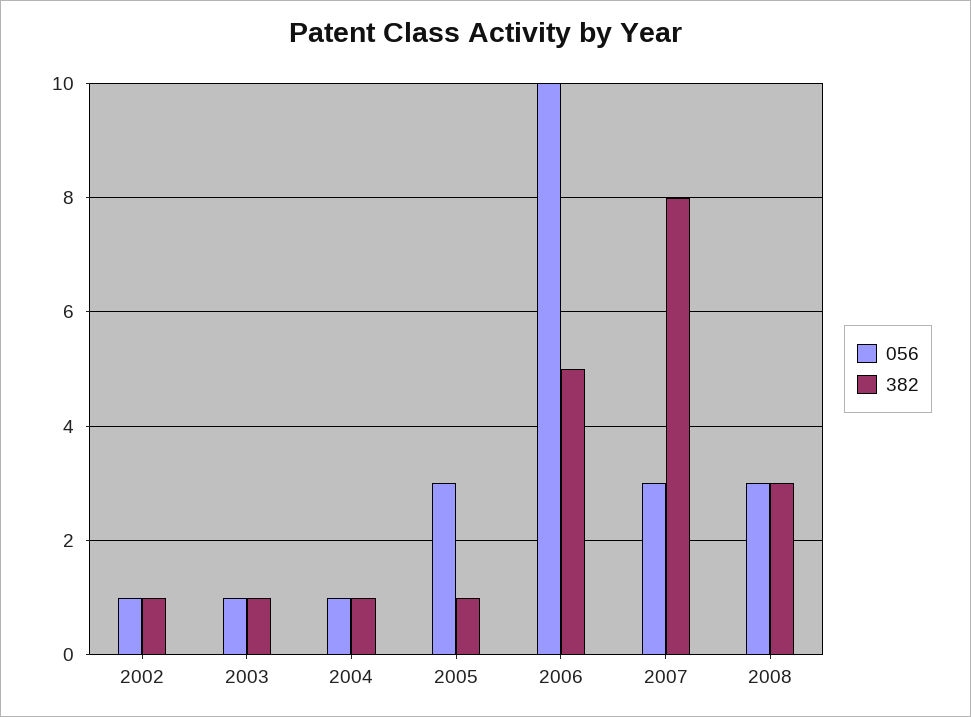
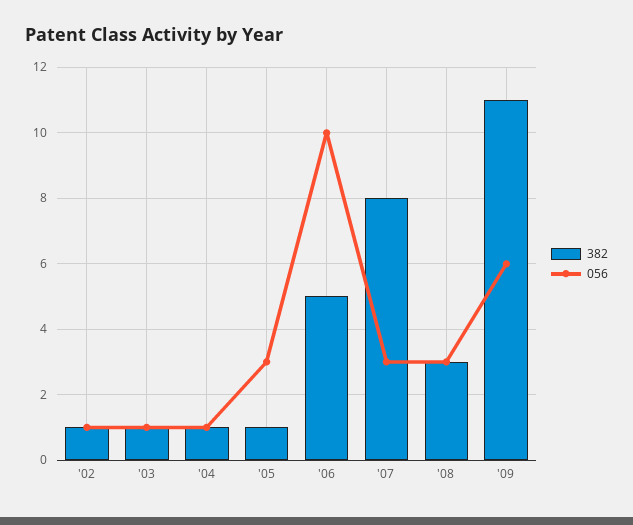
382, '09: none -> 11
056, '09: none -> 6

